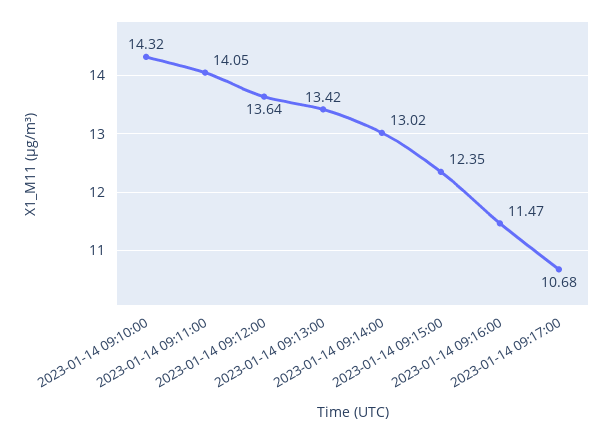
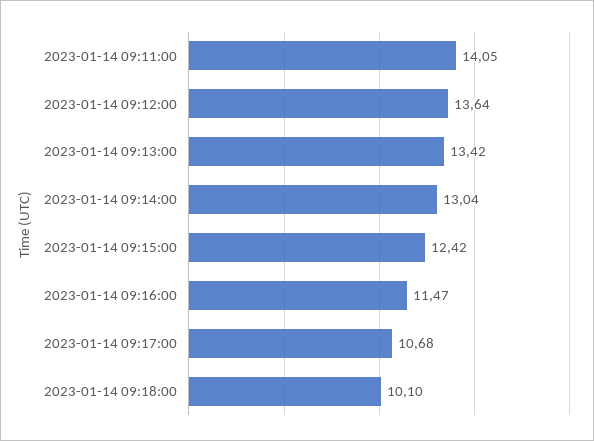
2023-01-14 09:10:00: 14.32 -> none
2023-01-14 09:14:00: 13.02 -> 13.04
2023-01-14 09:15:00: 12.35 -> 12.42
2023-01-14 09:18:00: none -> 10.1

